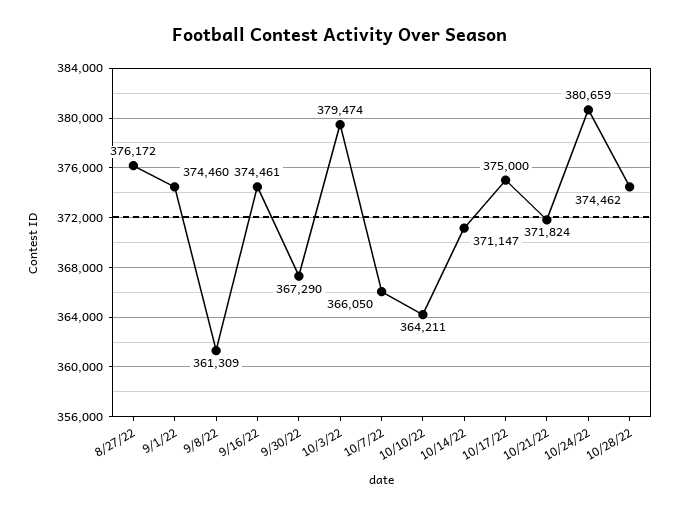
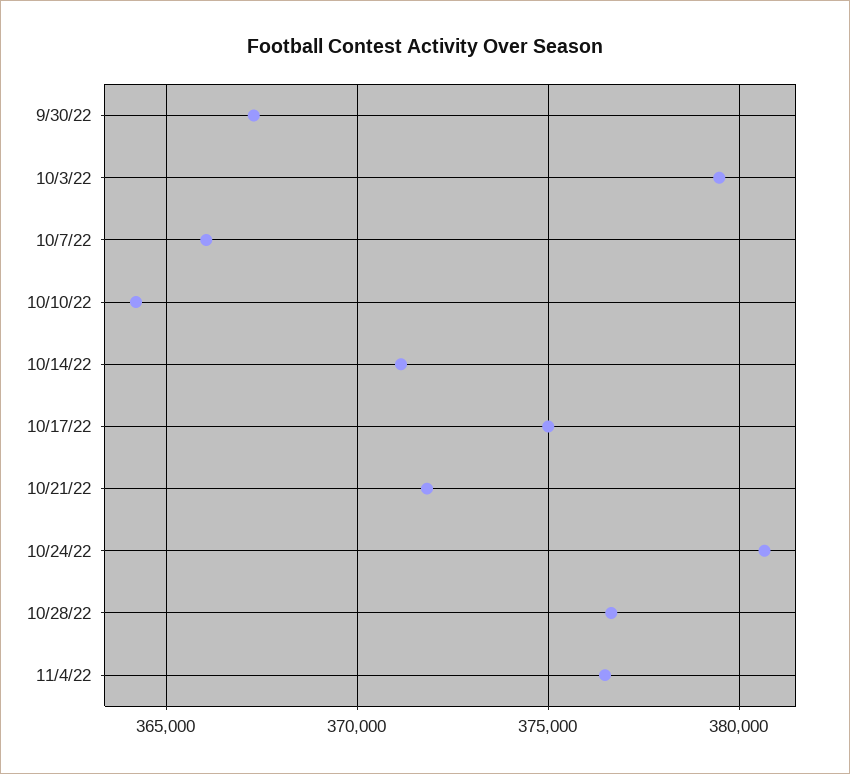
8/27/22: 376172 -> none
9/1/22: 374460 -> none
9/8/22: 361309 -> none
9/16/22: 374461 -> none
10/28/22: 374462 -> 376500
11/4/22: none -> 376500

